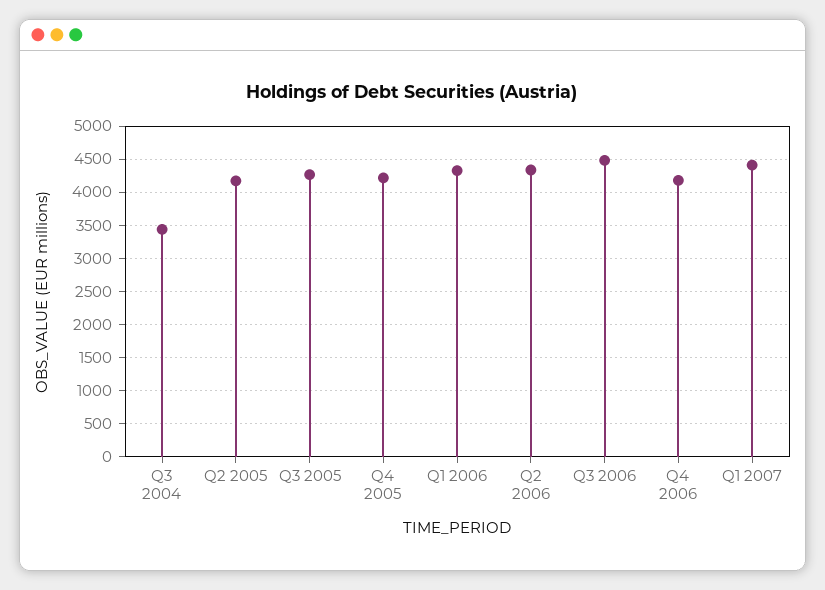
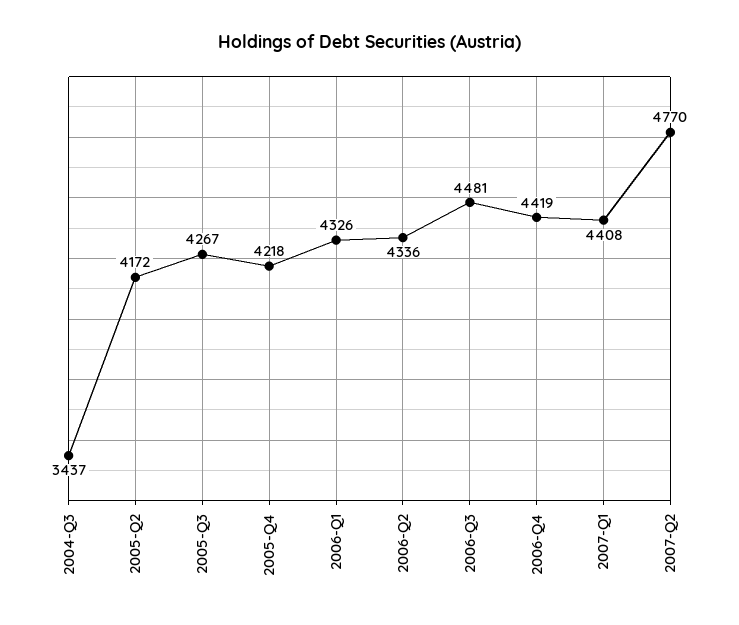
Q4 2006: 4200 -> 4419
2007-Q2: none -> 4770

